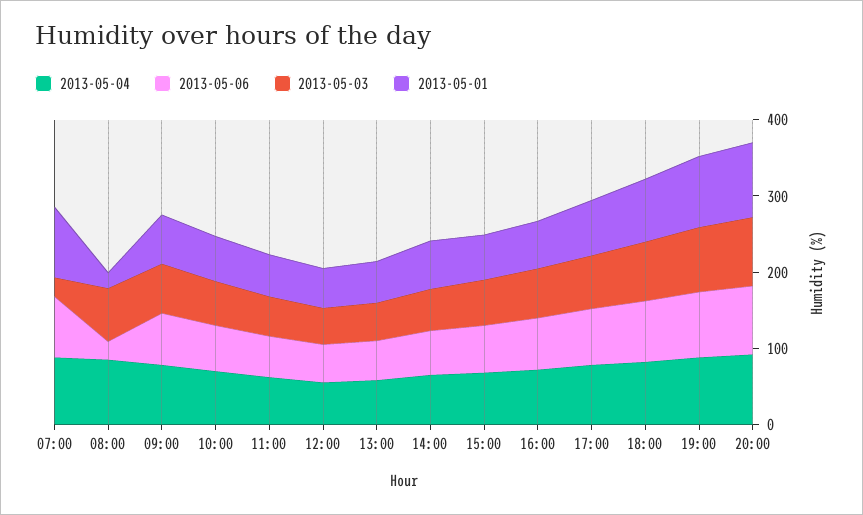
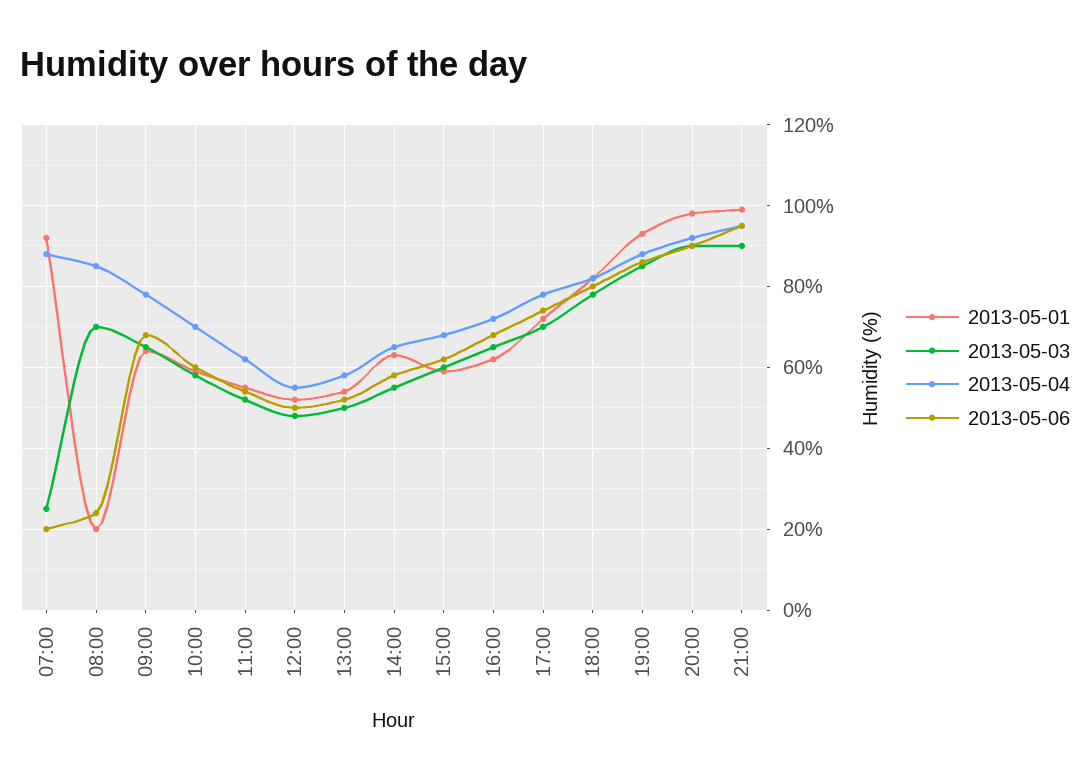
2013-05-06, 07:00: 80 -> 20
2013-05-01, 21:00: none -> 100
2013-05-03, 21:00: none -> 90
2013-05-04, 21:00: none -> 95
2013-05-06, 21:00: none -> 95

